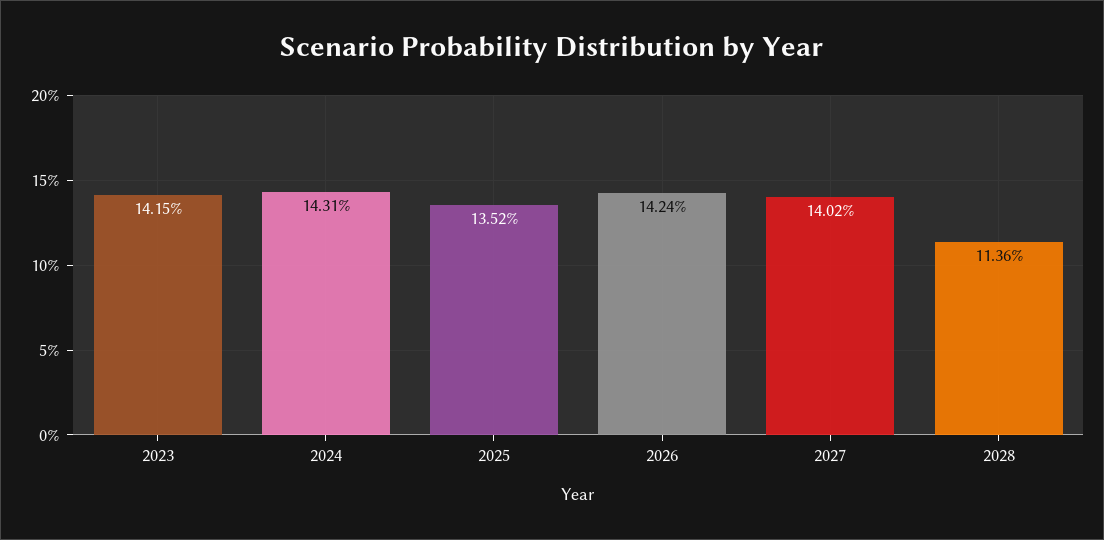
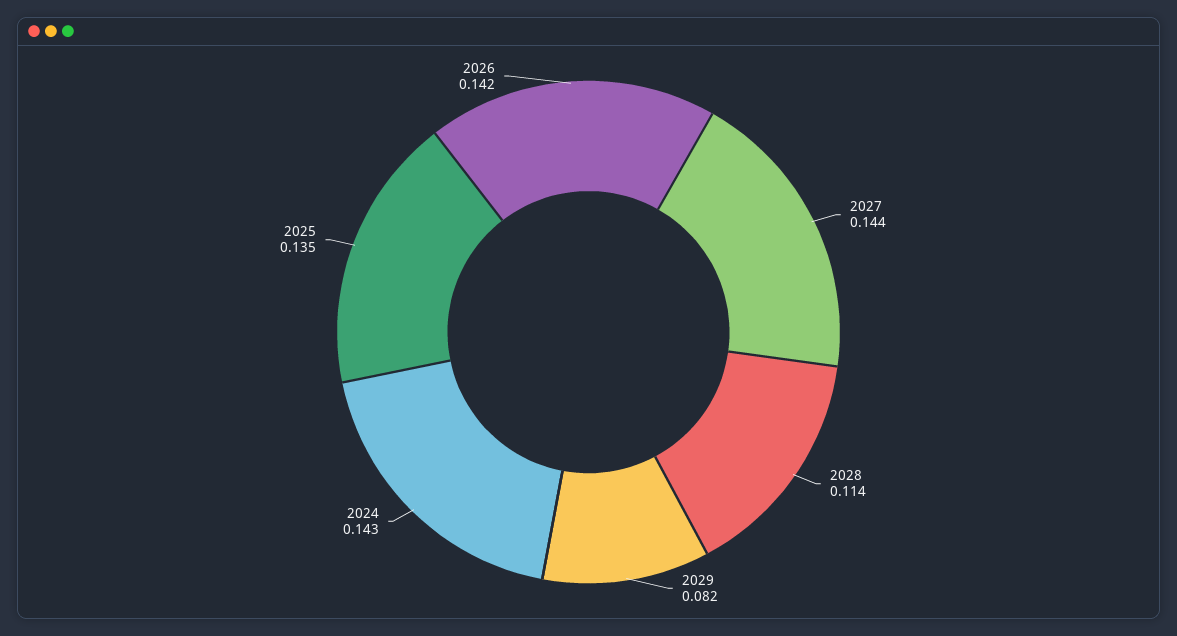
2023: 0.1415 -> none
2027: 0.1402 -> 0.144
2029: none -> 0.082

